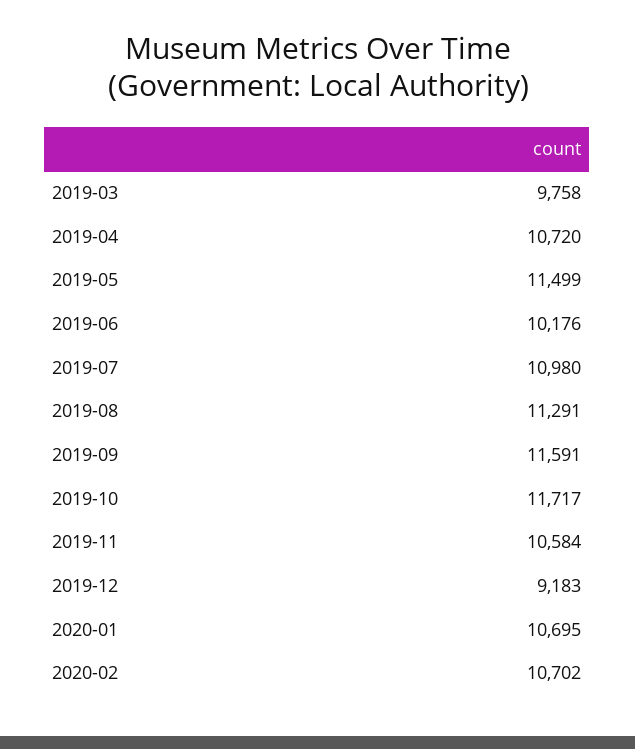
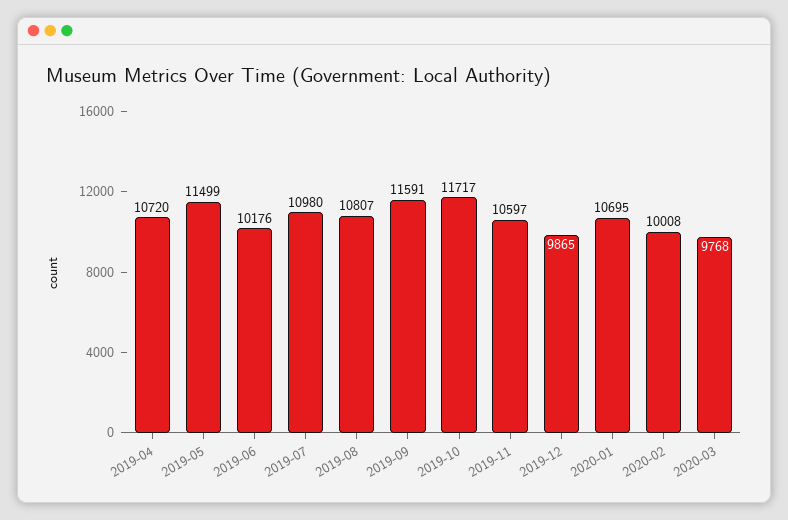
2019-03: 9758 -> none
2019-08: 11291 -> 10807
2019-11: 10584 -> 10597
2019-12: 9183 -> 9865
2020-02: 10702 -> 10008
2020-03: none -> 9768

